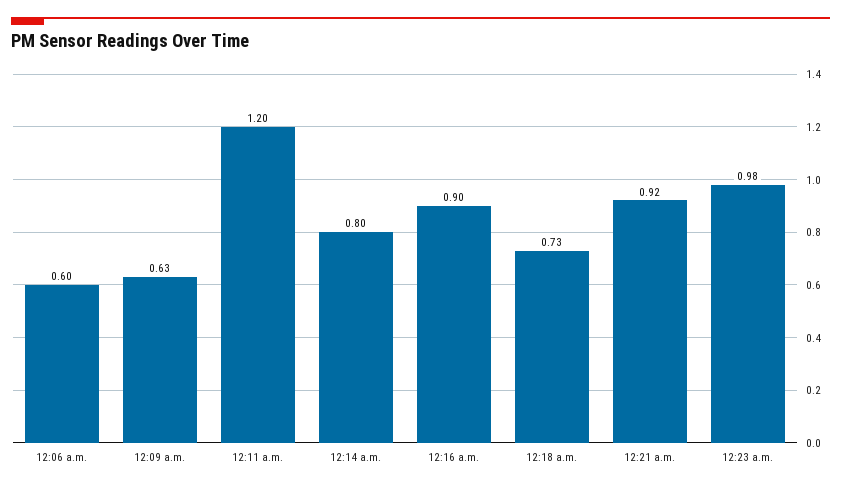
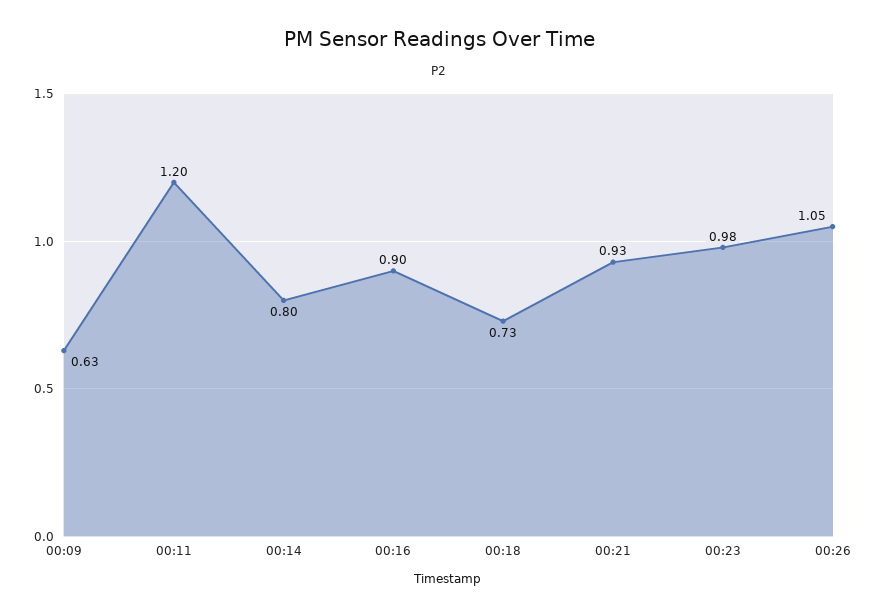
12:06 a.m.: 0.6 -> none
12:21 a.m.: 0.92 -> 0.93
00:26: none -> 1.05

